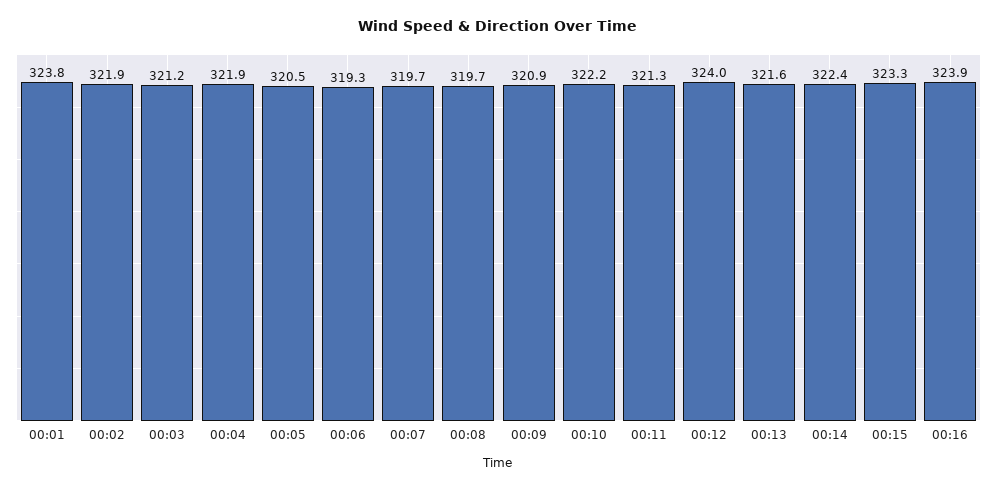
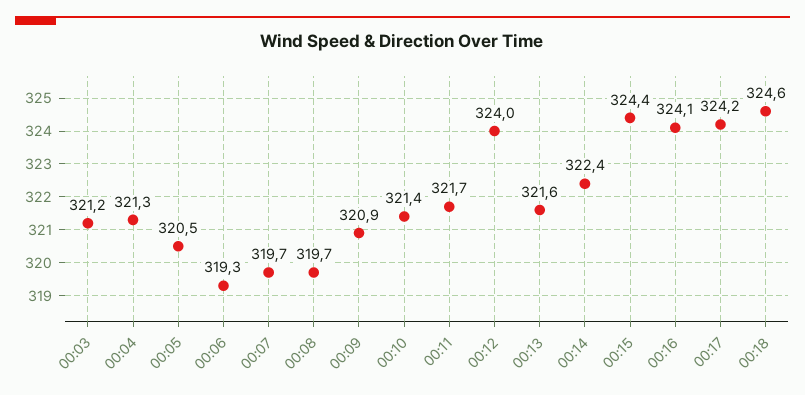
00:01: 323.8 -> none
00:02: 321.9 -> none
00:04: 321.9 -> 321.3
00:10: 322.2 -> 321.4
00:11: 321.3 -> 321.7
00:15: 323.3 -> 324.4
00:16: 323.9 -> 324.1
00:17: none -> 324.2
00:18: none -> 324.6

